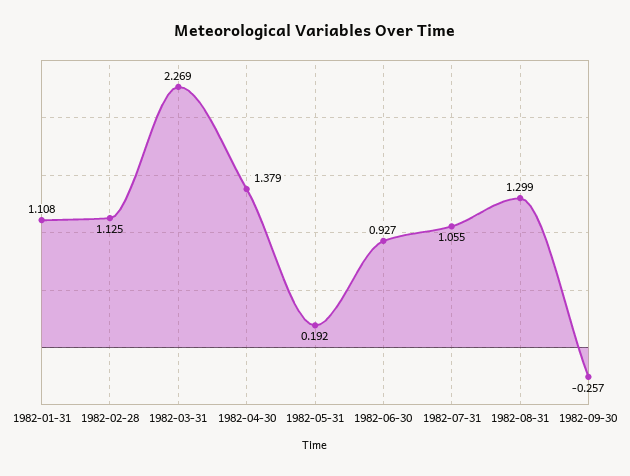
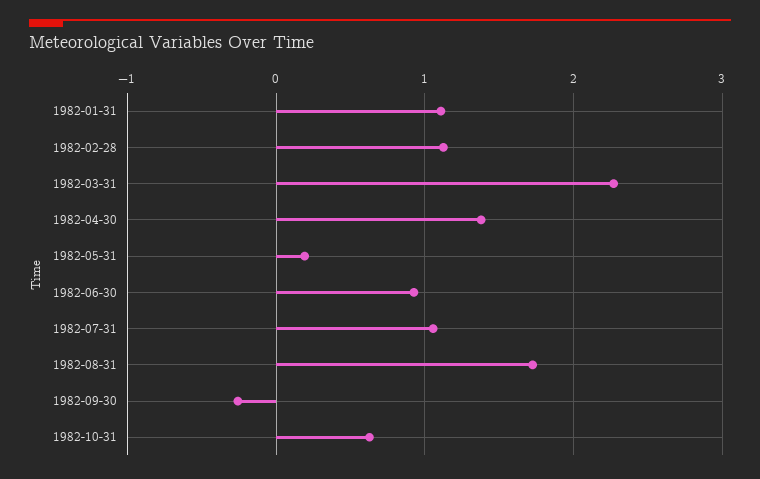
1982-08-31: 1.299 -> 1.7
1982-10-31: none -> 0.6

